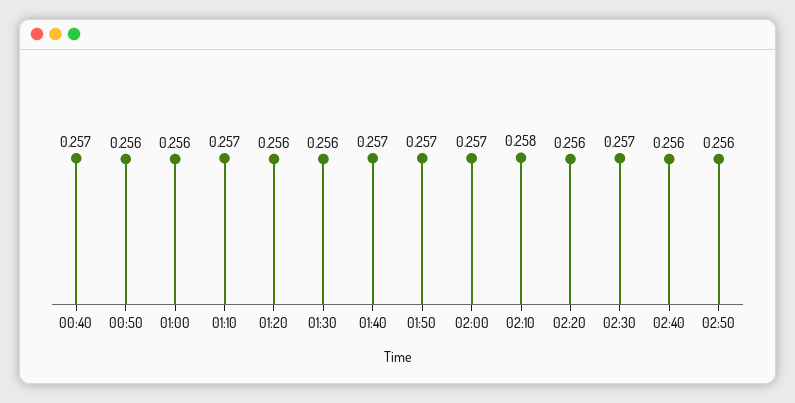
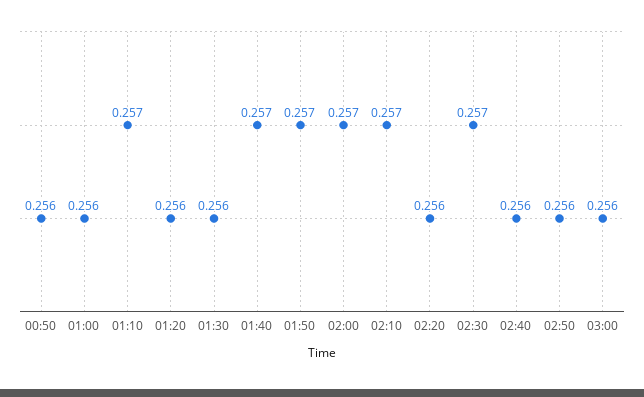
00:40: 0.257 -> none
02:10: 0.258 -> 0.257
03:00: none -> 0.256

